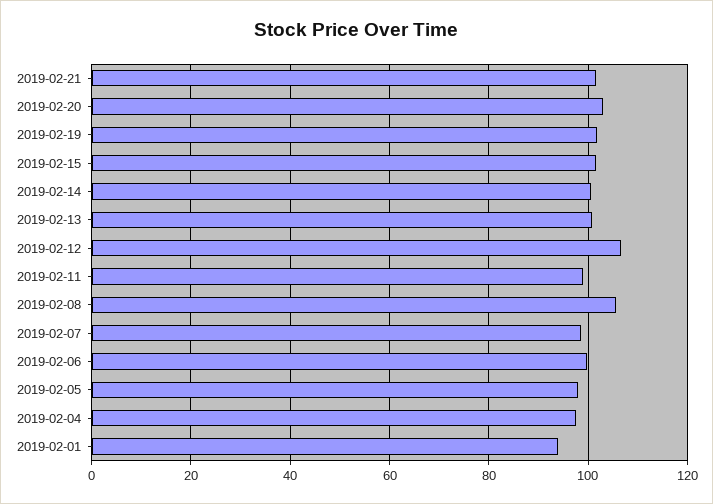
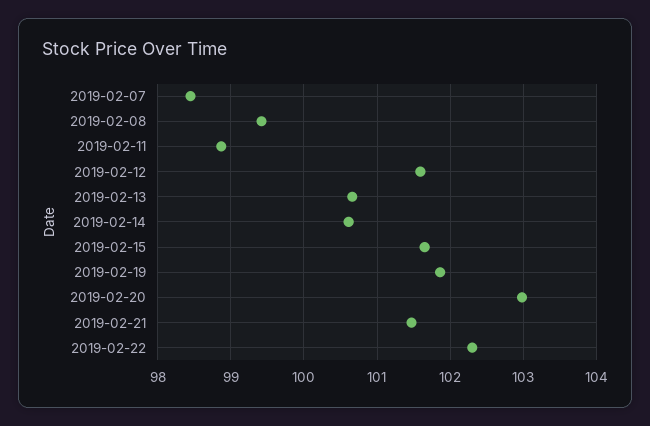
2019-02-12: 106 -> 101.6
2019-02-08: 106 -> 99.4
2019-02-06: 100 -> none
2019-02-05: 98 -> none
2019-02-04: 98 -> none
2019-02-01: 94 -> none
2019-02-22: none -> 102.3

